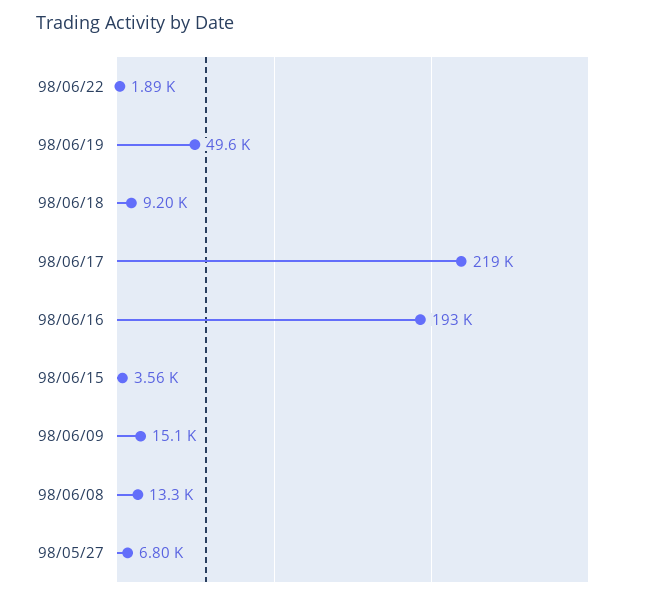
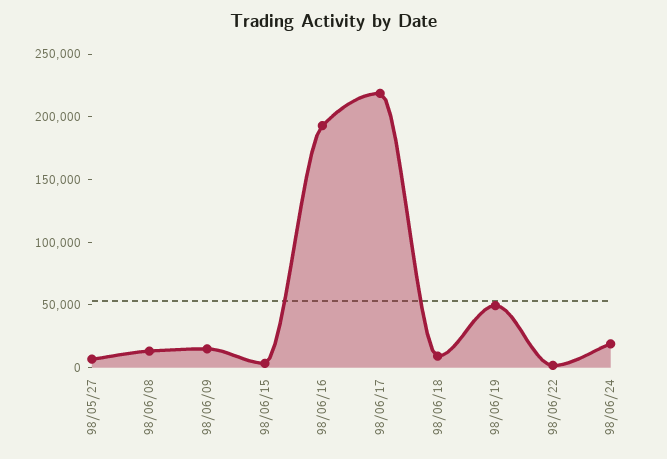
98/06/24: none -> 20000

